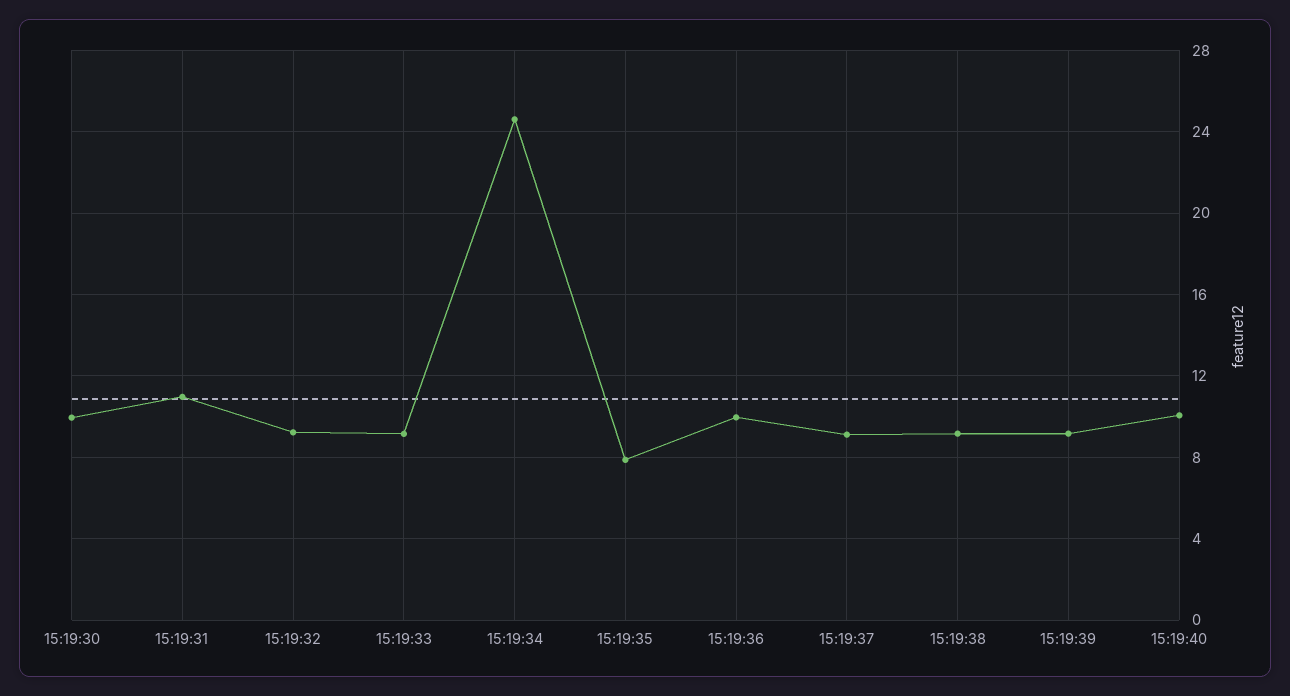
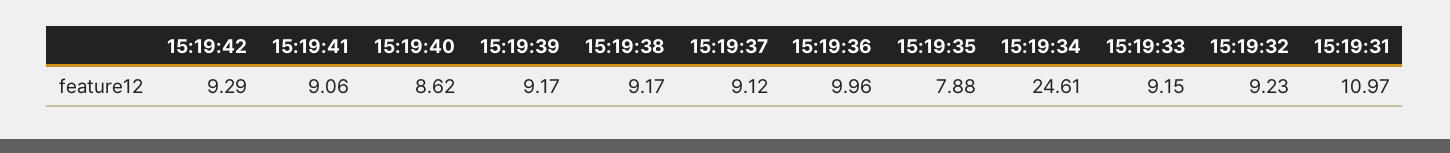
15:19:30: 10 -> none
15:19:40: 10 -> 8.62
15:19:42: none -> 9.29
15:19:41: none -> 9.06

